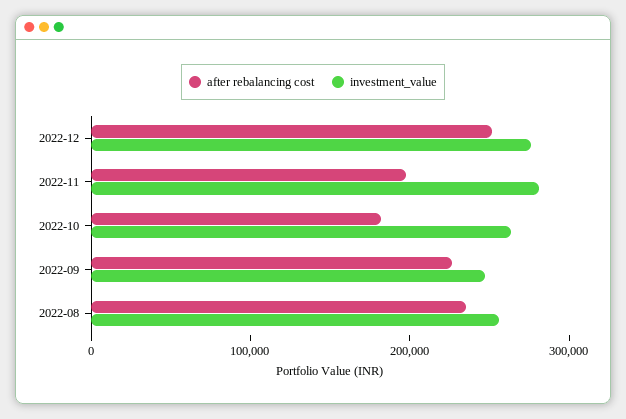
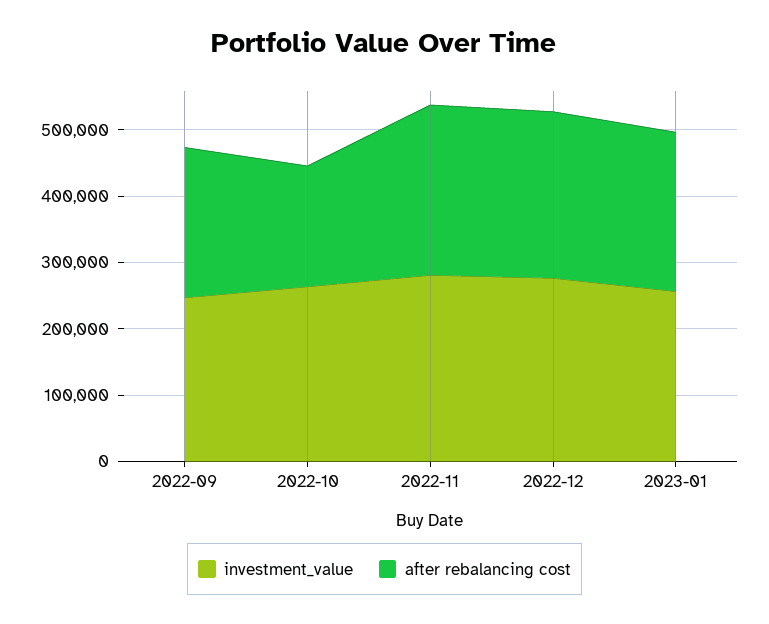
after rebalancing cost, 2022-11: 200000 -> 260000
after rebalancing cost, 2022-08: 240000 -> none
investment_value, 2022-08: 260000 -> none
investment_value, 2023-01: none -> 260000
after rebalancing cost, 2023-01: none -> 240000

